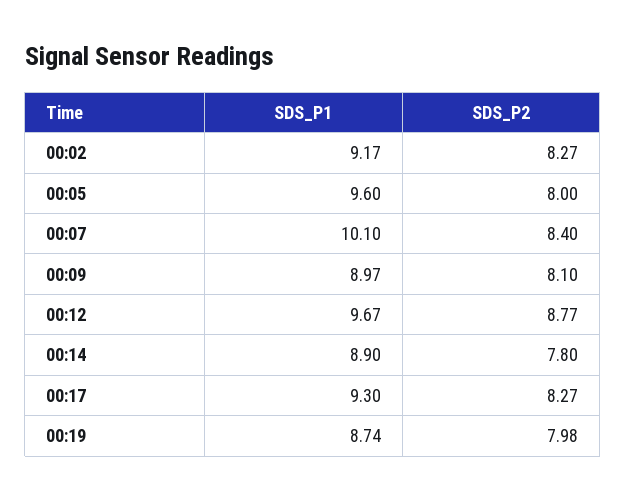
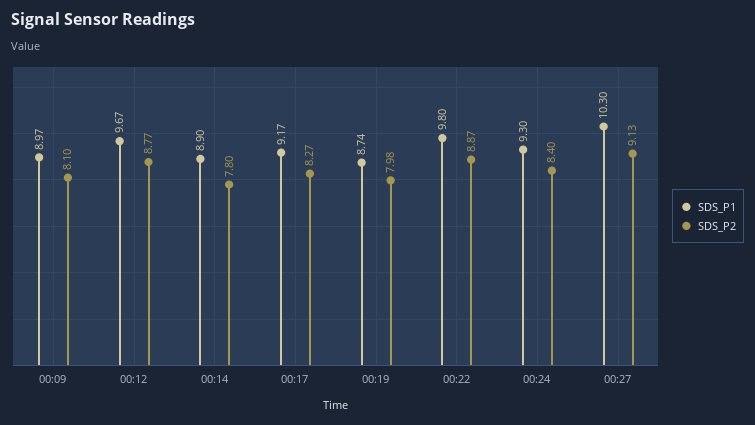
SDS_P1, 00:02: 9.17 -> none
SDS_P2, 00:02: 8.27 -> none
SDS_P1, 00:05: 9.6 -> none
SDS_P2, 00:05: 8 -> none
SDS_P1, 00:07: 10.1 -> none
SDS_P2, 00:07: 8.4 -> none
SDS_P1, 00:17: 9.3 -> 9.17
SDS_P1, 00:22: none -> 9.8
SDS_P2, 00:22: none -> 8.87
SDS_P1, 00:24: none -> 9.3
SDS_P2, 00:24: none -> 8.4
SDS_P1, 00:27: none -> 10.3
SDS_P2, 00:27: none -> 9.13

